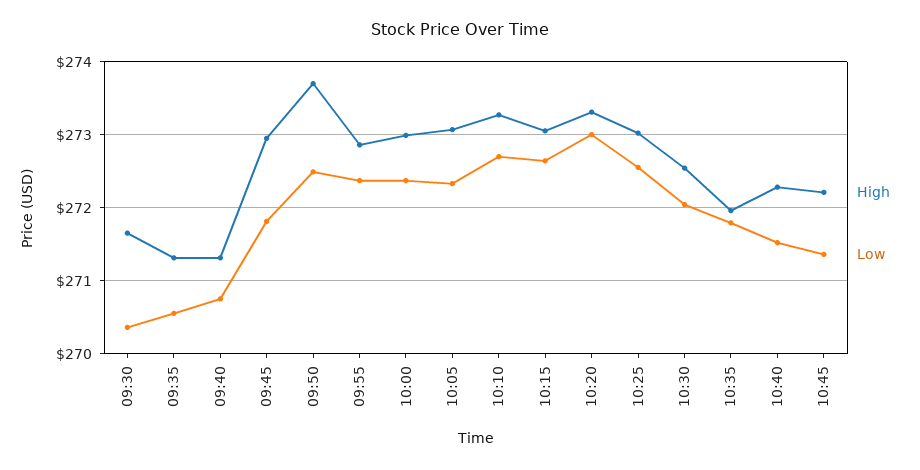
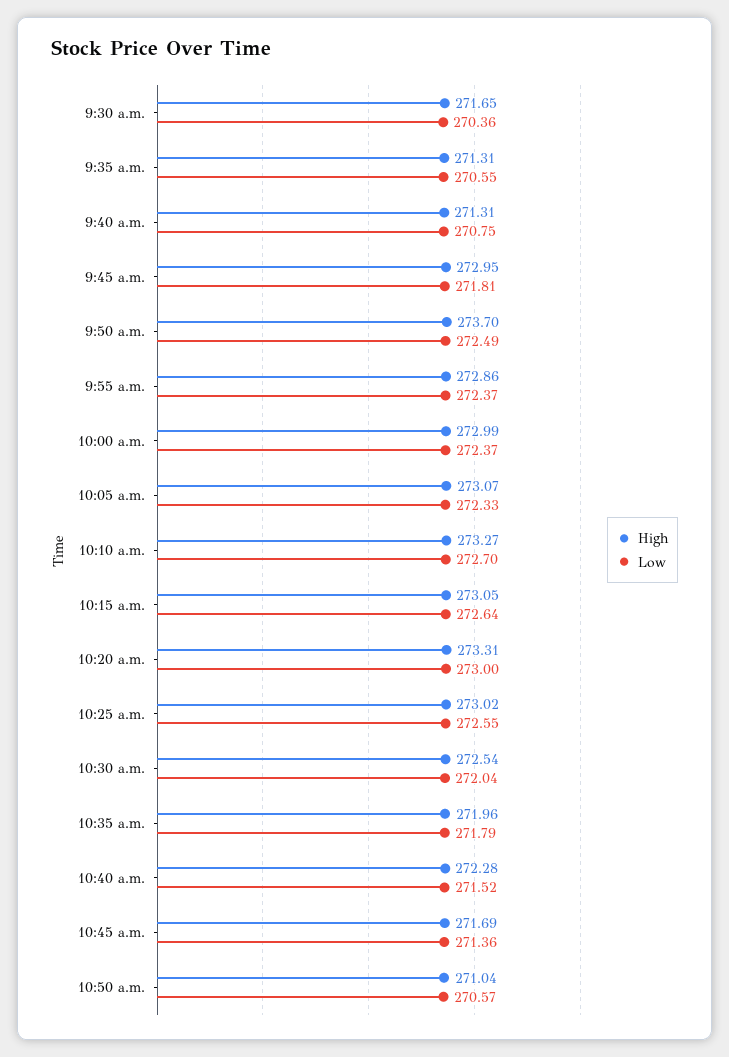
High, 10:45: 272.2 -> 271.69
High, 10:50 a.m.: none -> 271.04
Low, 10:50 a.m.: none -> 270.57

